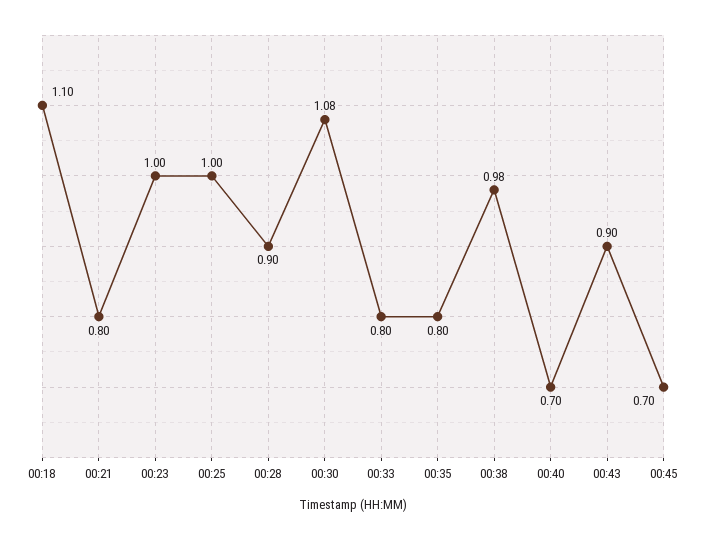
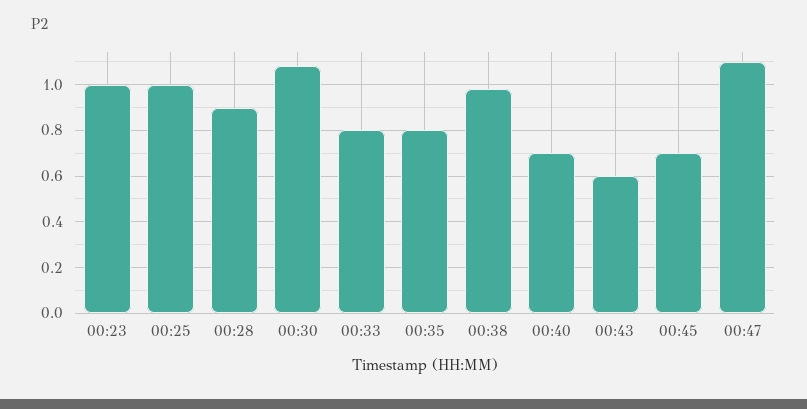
00:18: 1.1 -> none
00:21: 0.8 -> none
00:43: 0.9 -> 0.6
00:47: none -> 1.1

